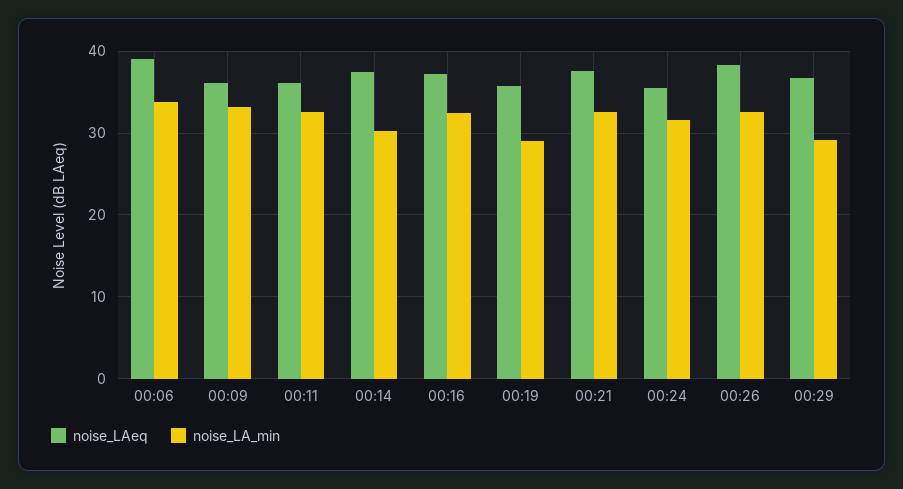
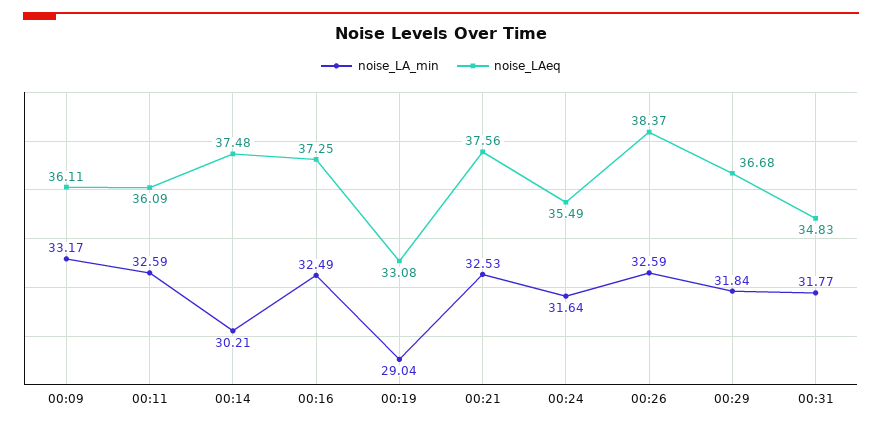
noise_LAeq, 00:06: 39 -> none
noise_LA_min, 00:06: 34 -> none
noise_LAeq, 00:19: 36 -> 33.08
noise_LA_min, 00:29: 29 -> 31.84
noise_LA_min, 00:31: none -> 31.77
noise_LAeq, 00:31: none -> 34.83

